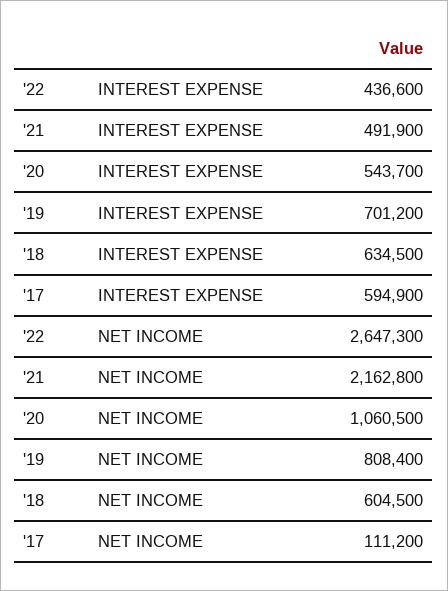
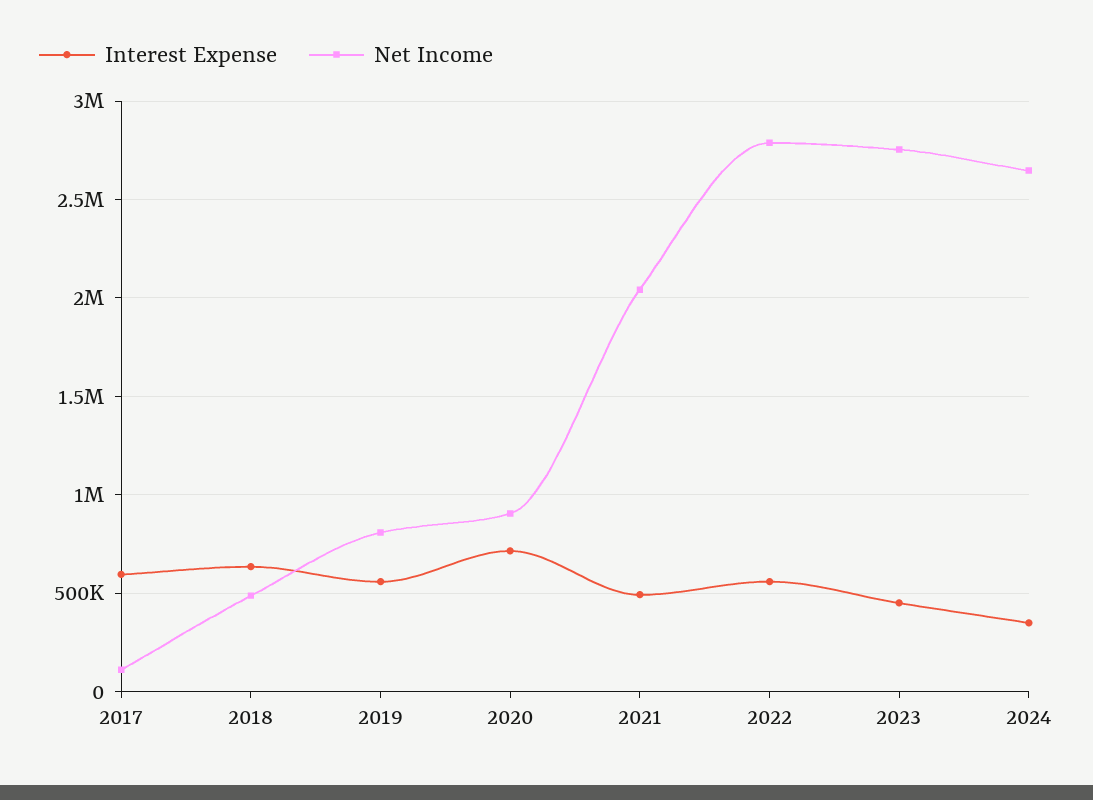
INTEREST EXPENSE, '22: 436600 -> 550000
INTEREST EXPENSE, '20: 543700 -> 700000
INTEREST EXPENSE, '19: 701200 -> 550000
NET INCOME, '22: 2647300 -> 2800000
NET INCOME, '21: 2162800 -> 2050000
NET INCOME, '20: 1060500 -> 900000
NET INCOME, '18: 604500 -> 500000
INTEREST EXPENSE, 2023: none -> 450000
NET INCOME, 2023: none -> 2750000
INTEREST EXPENSE, 2024: none -> 350000
NET INCOME, 2024: none -> 2650000

